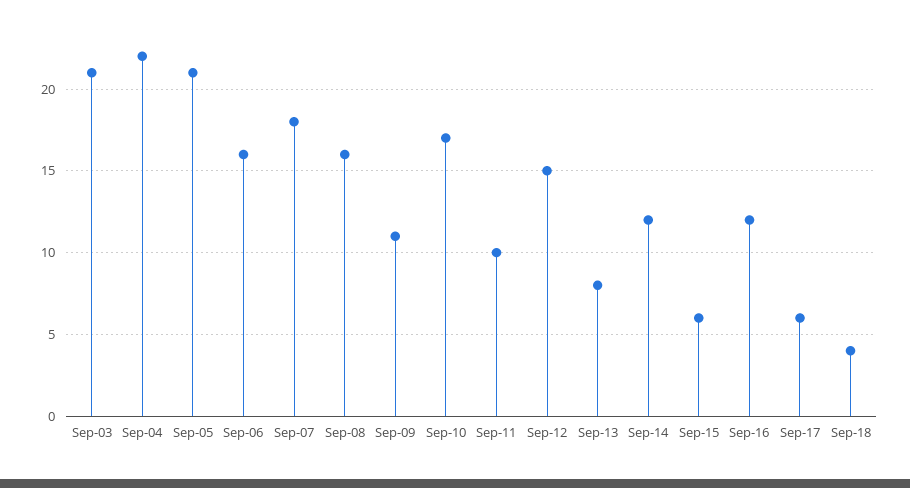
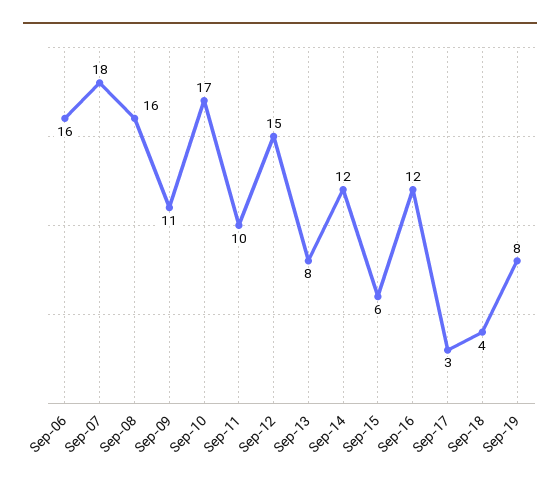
Sep-03: 21 -> none
Sep-04: 22 -> none
Sep-05: 21 -> none
Sep-17: 6 -> 3
Sep-19: none -> 8

